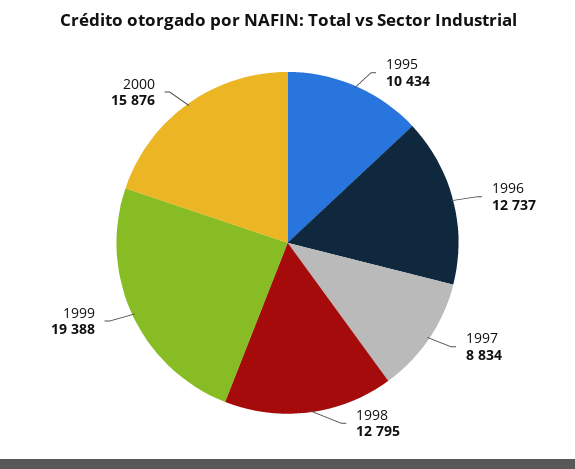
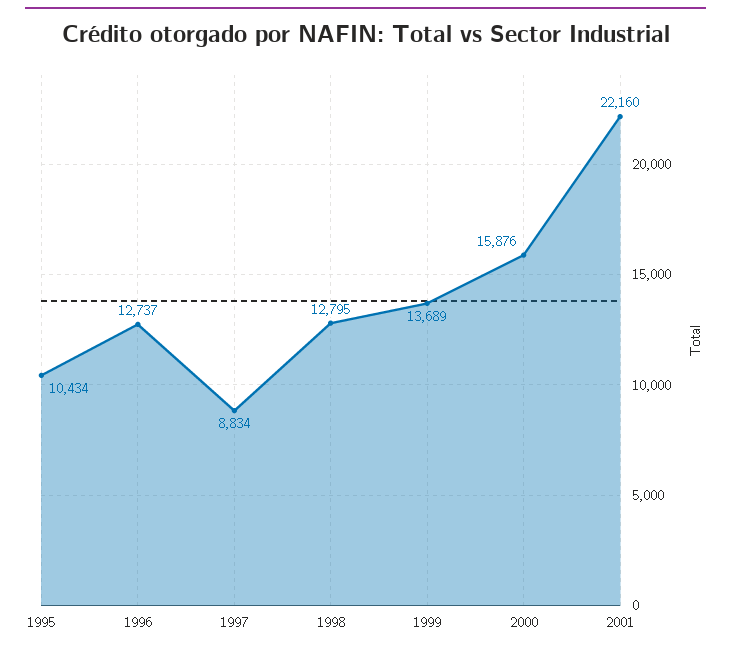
1999: 19388 -> 13689
2001: none -> 22160

